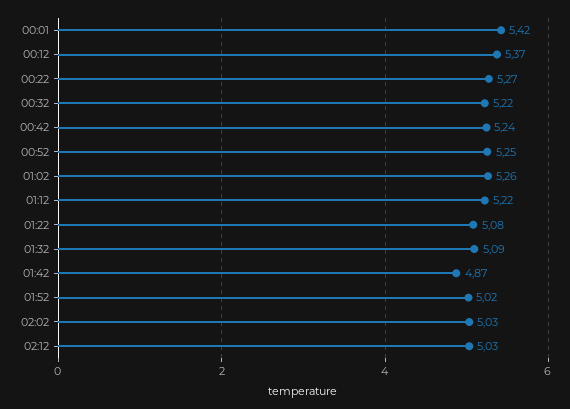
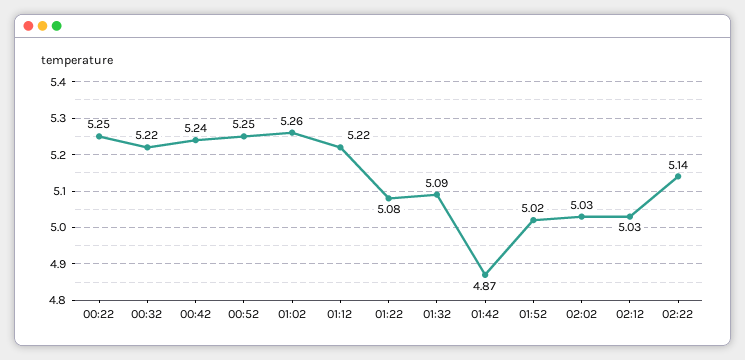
00:01: 5.42 -> none
00:12: 5.37 -> none
00:22: 5.27 -> 5.25
02:22: none -> 5.14

